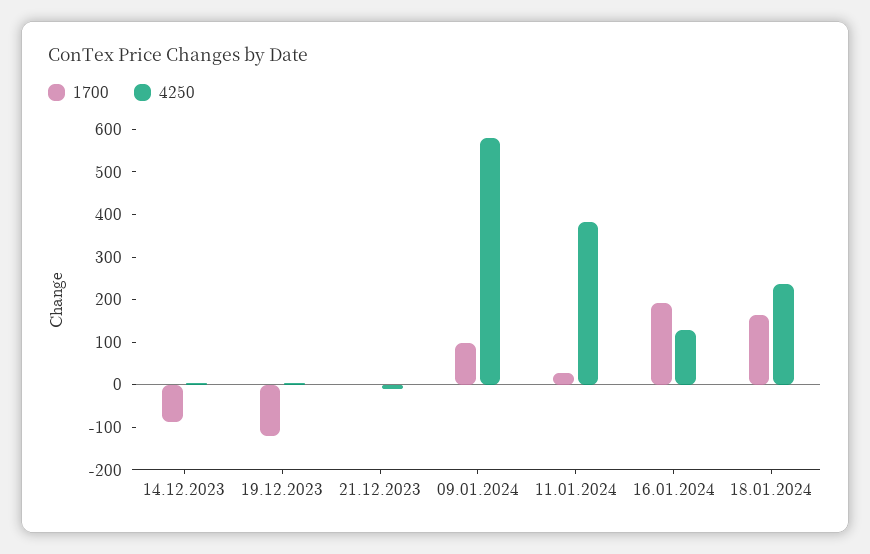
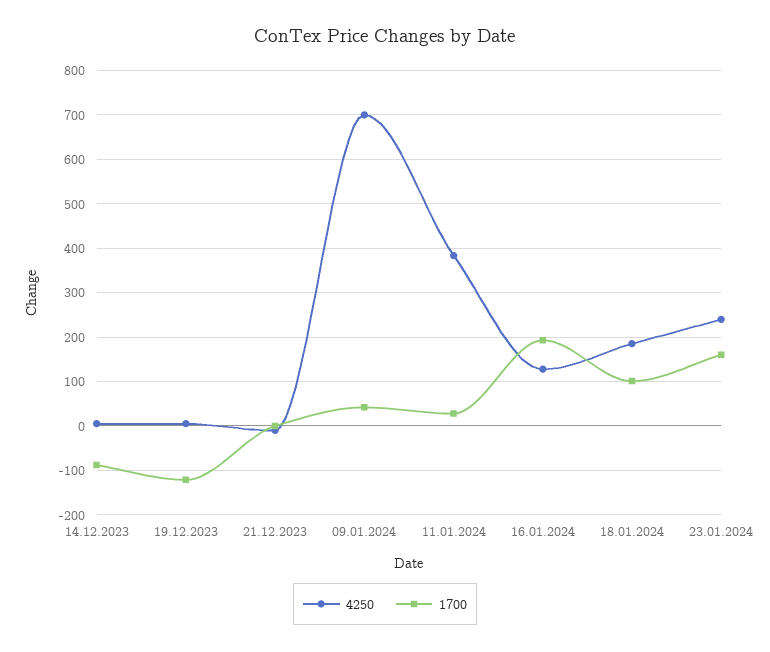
1700, 09.01.2024: 100 -> 40
4250, 09.01.2024: 580 -> 700
1700, 18.01.2024: 160 -> 100
4250, 18.01.2024: 240 -> 180
4250, 23.01.2024: none -> 240
1700, 23.01.2024: none -> 160

